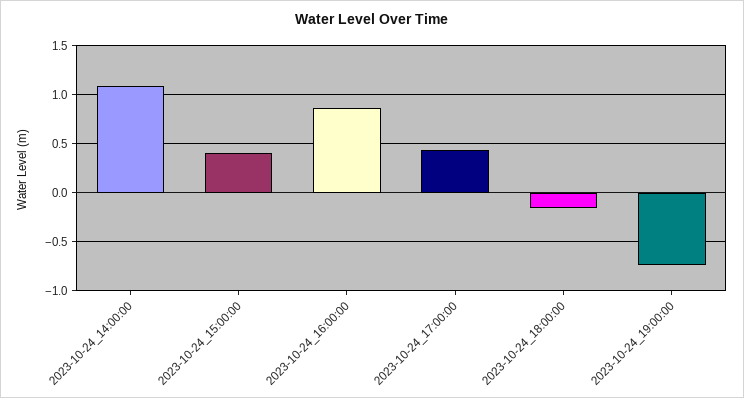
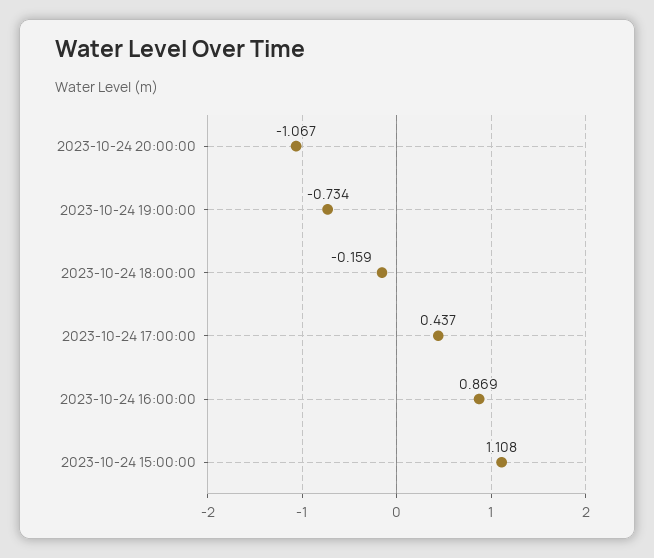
2023-10-24_14:00:00: 1.1 -> none
2023-10-24_15:00:00: 0.4 -> 1.108
2023-10-24 20:00:00: none -> -1.067

